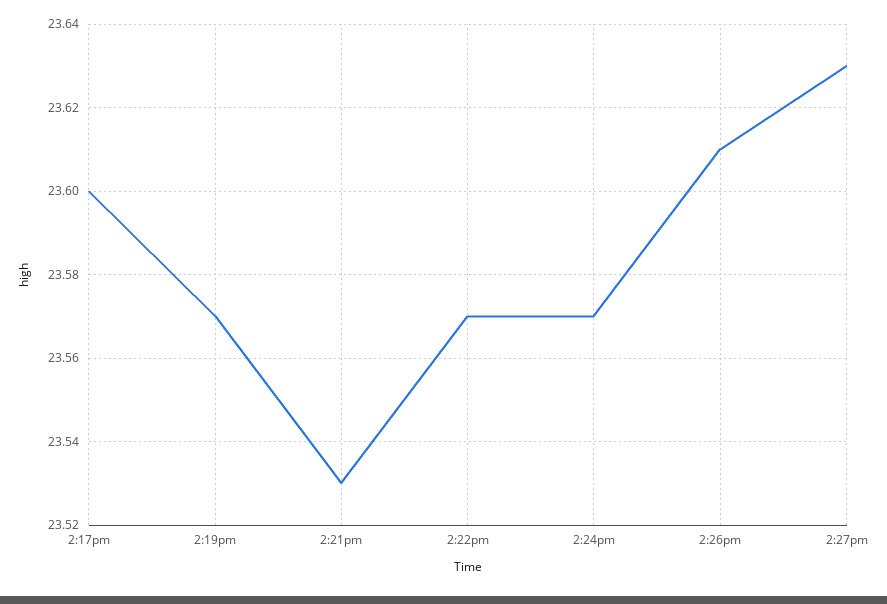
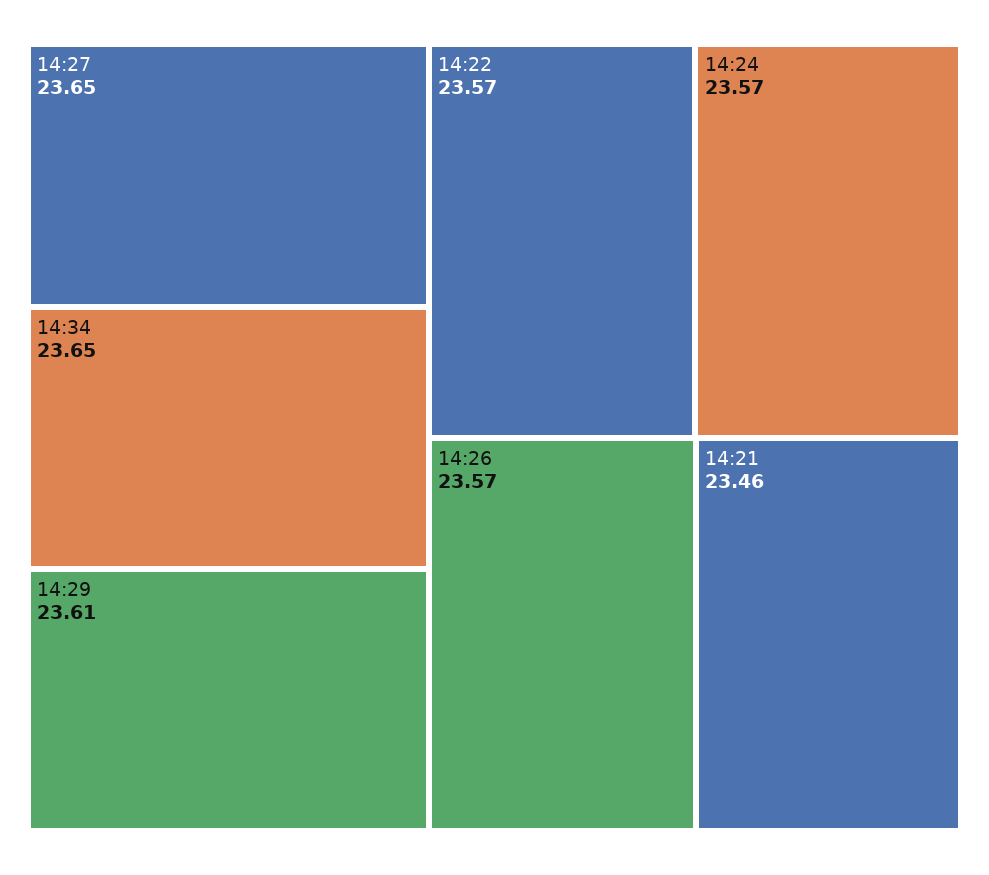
2:17pm: 23.6 -> none
2:19pm: 23.57 -> none
2:21pm: 23.53 -> 23.46
2:26pm: 23.61 -> 23.57
2:27pm: 23.63 -> 23.65
14:34: none -> 23.65
14:29: none -> 23.61

